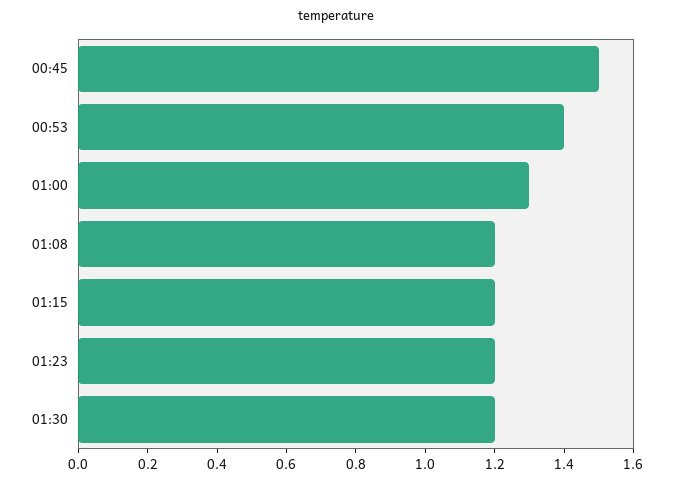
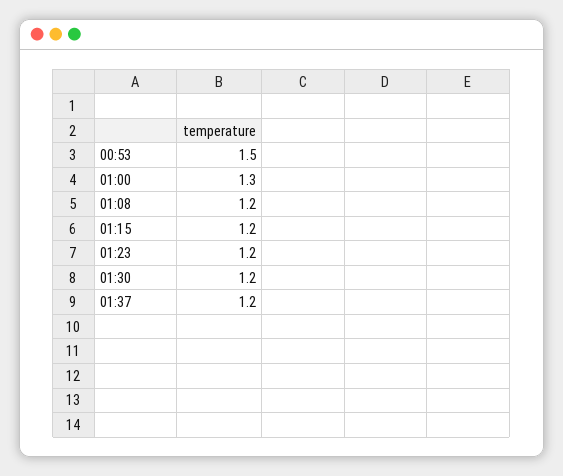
00:45: 1.5 -> none
00:53: 1.4 -> 1.5
01:37: none -> 1.2

